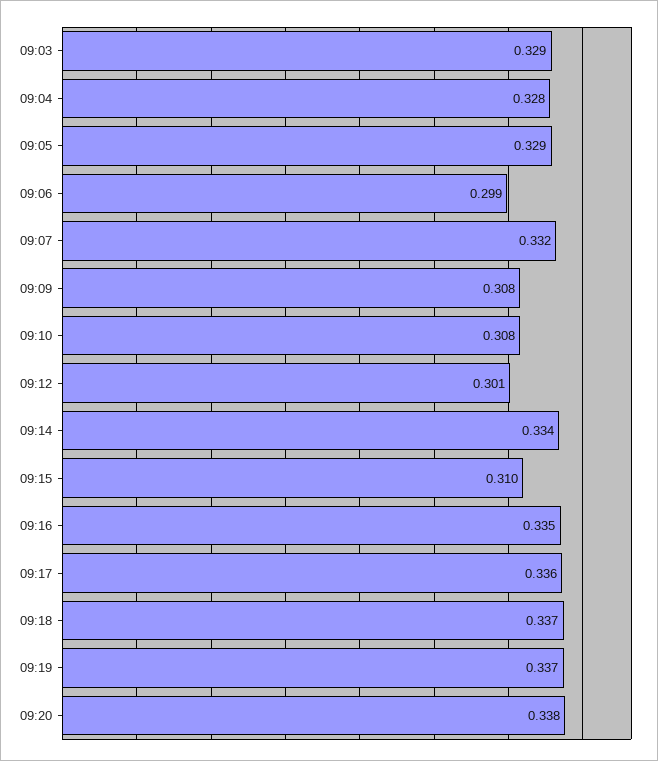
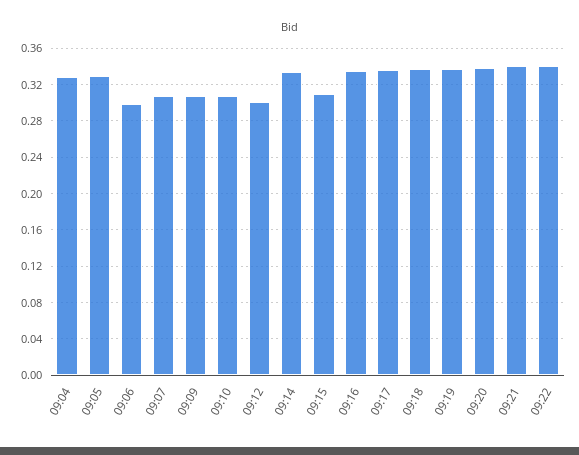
09:03: 0.329 -> none
09:07: 0.332 -> 0.31
09:21: none -> 0.34
09:22: none -> 0.34

